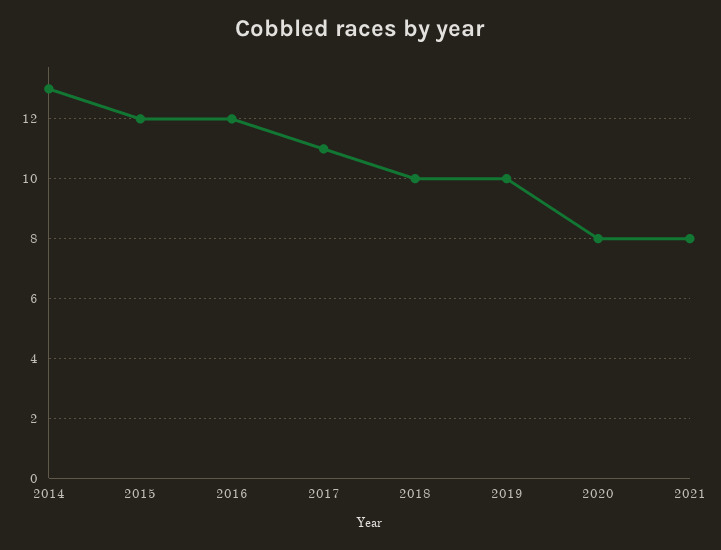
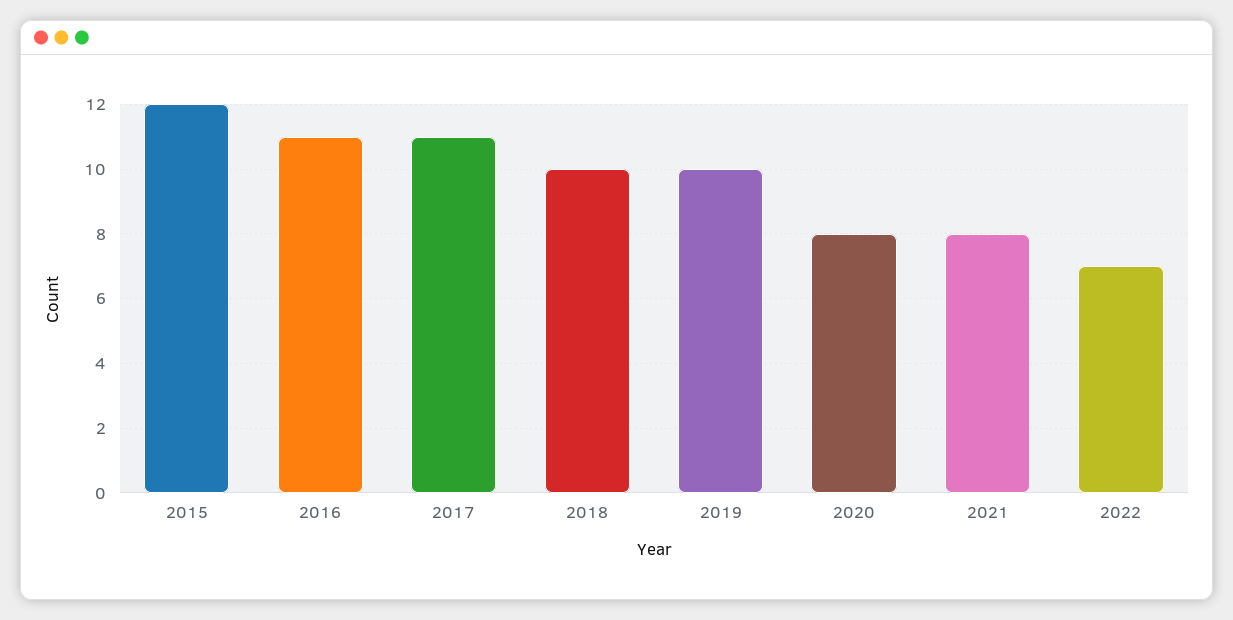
2014: 13 -> none
2016: 12 -> 11
2022: none -> 7

